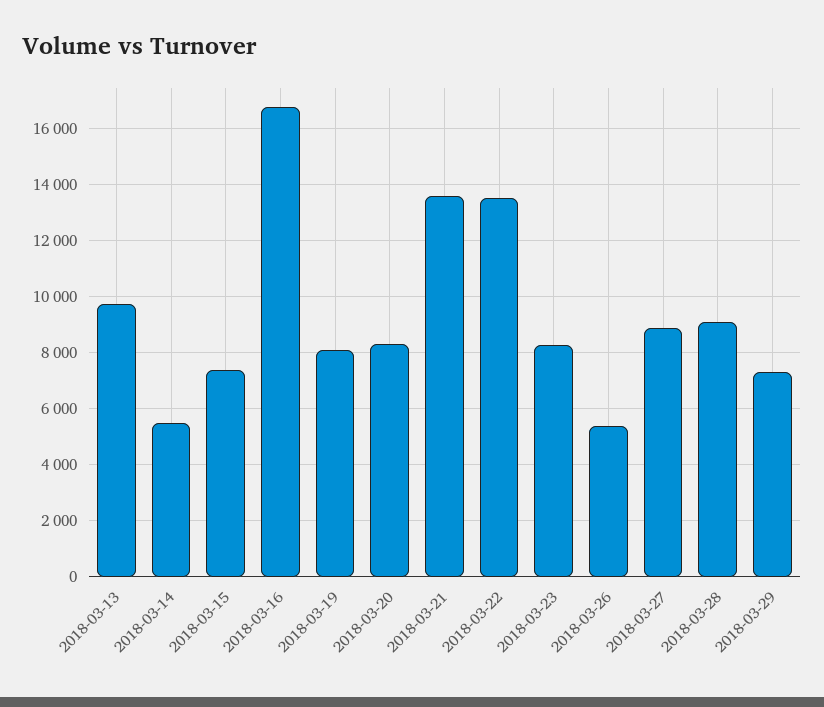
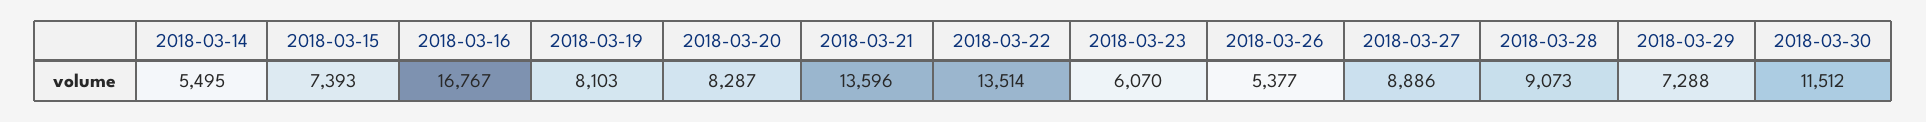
2018-03-13: 9750 -> none
2018-03-23: 8250 -> 6070
2018-03-30: none -> 11512

